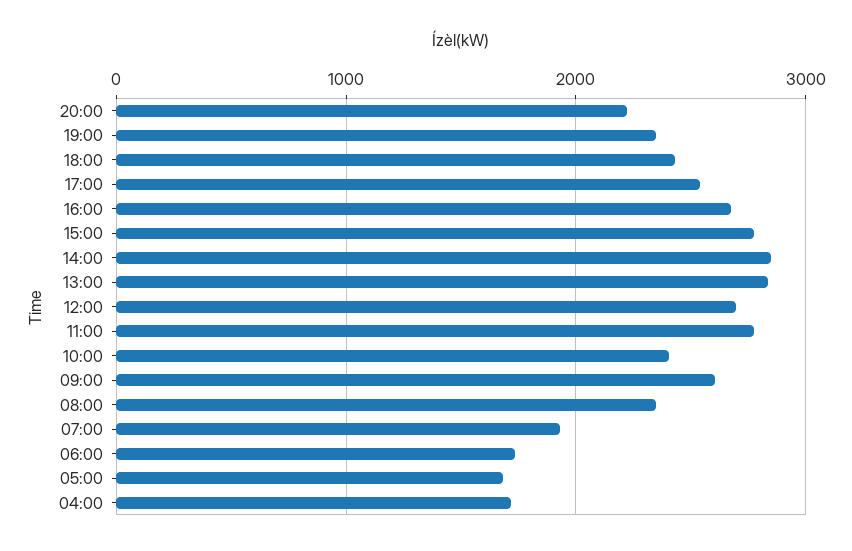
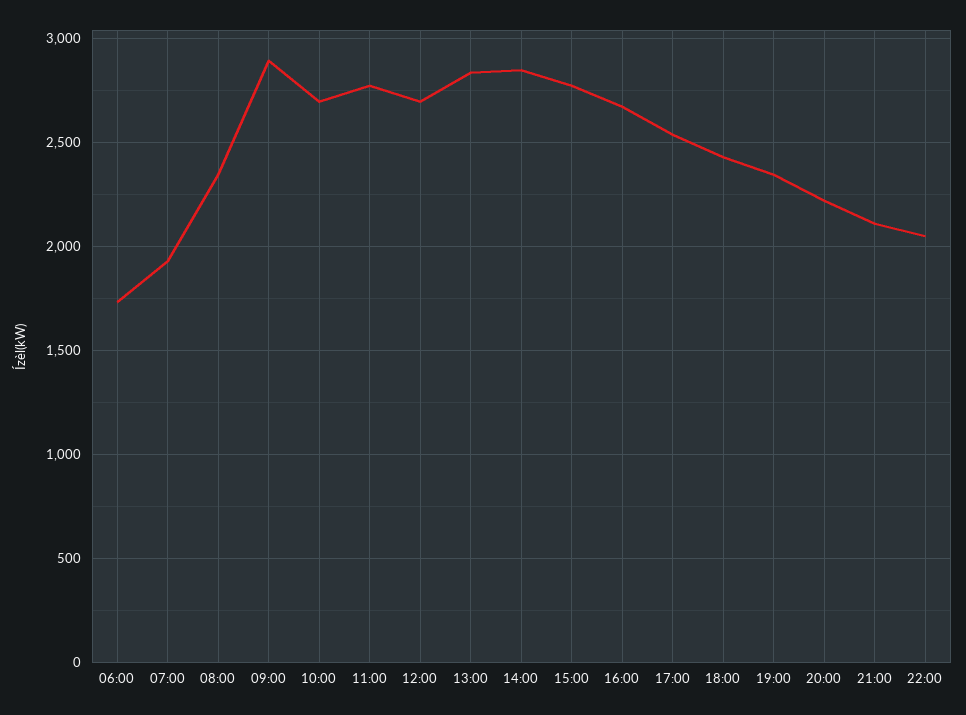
10:00: 2400 -> 2700
09:00: 2600 -> 2900
05:00: 1700 -> none
04:00: 1700 -> none
21:00: none -> 2100
22:00: none -> 2050

